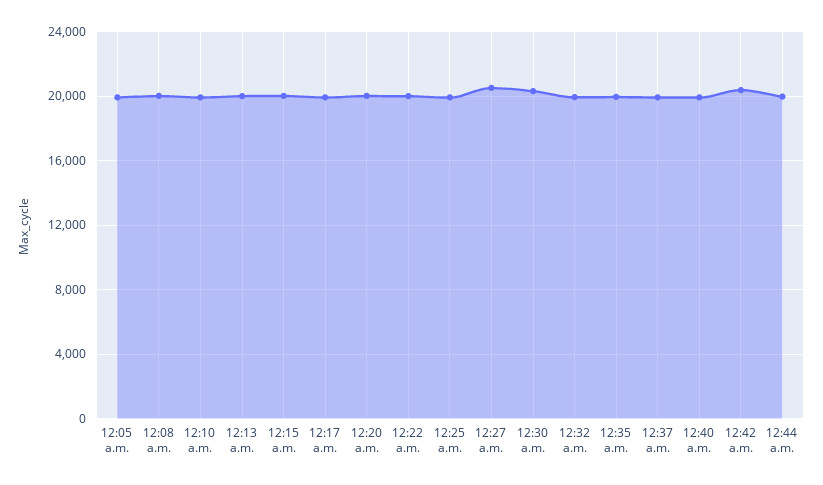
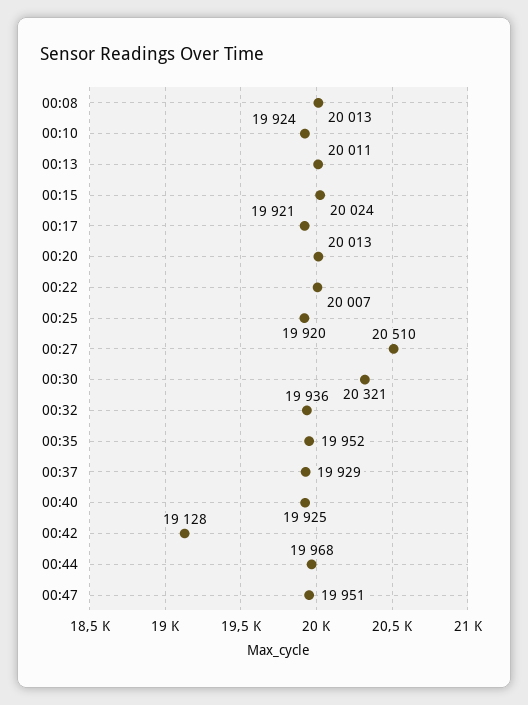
12:05 a.m.: 20000 -> none
12:42 a.m.: 20500 -> 19128
00:47: none -> 19951

